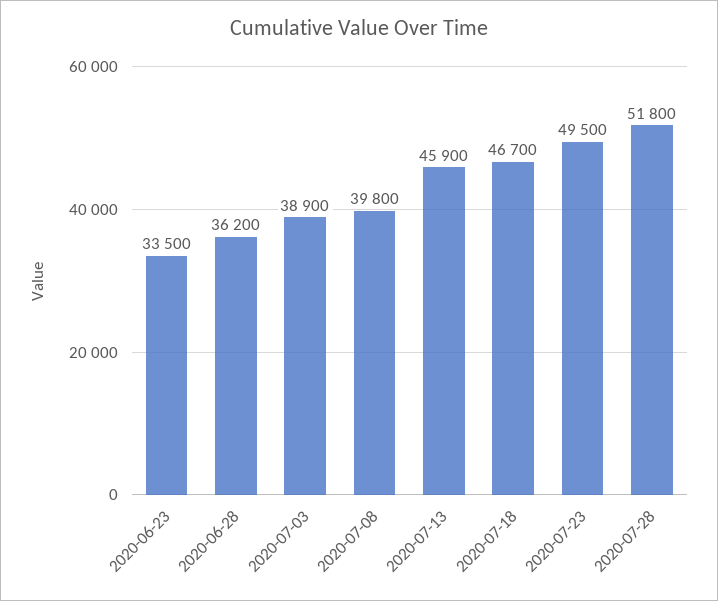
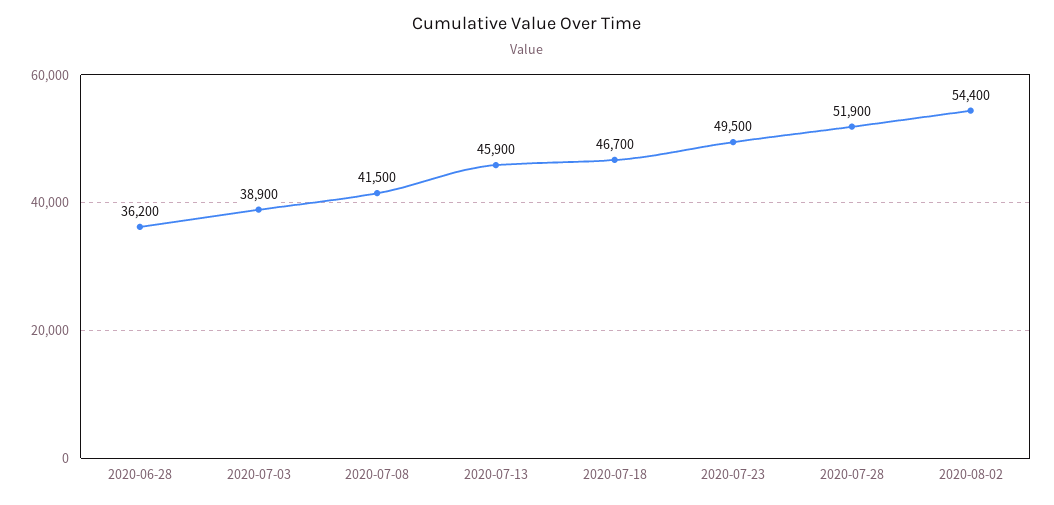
2020-06-23: 33500 -> none
2020-07-08: 39800 -> 41500
2020-07-28: 51800 -> 51900
2020-08-02: none -> 54400

